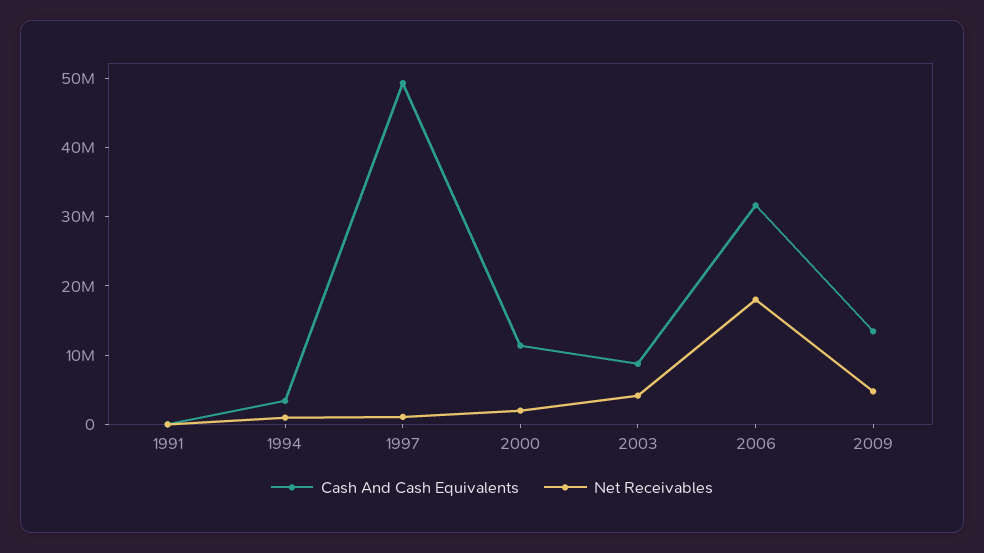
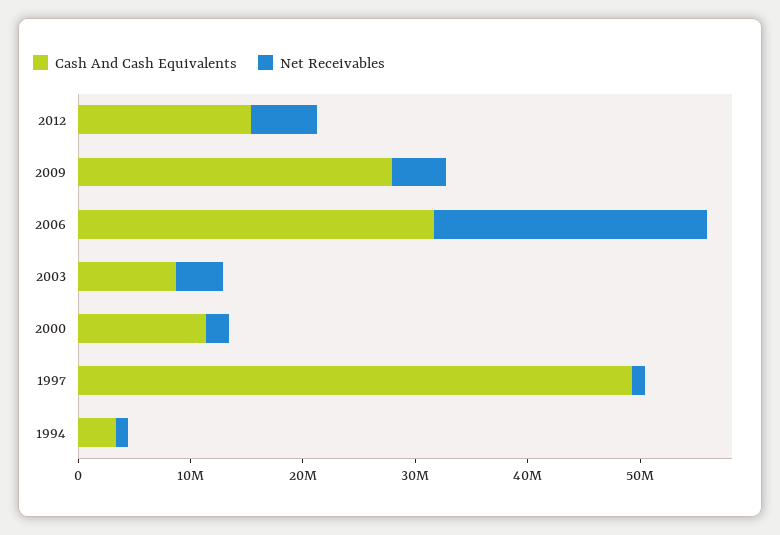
Cash And Cash Equivalents, 1991: 0 -> none
Net Receivables, 1991: 0 -> none
Net Receivables, 2006: 18000000 -> 24000000
Cash And Cash Equivalents, 2009: 14000000 -> 28000000
Cash And Cash Equivalents, 2012: none -> 16000000
Net Receivables, 2012: none -> 6000000

